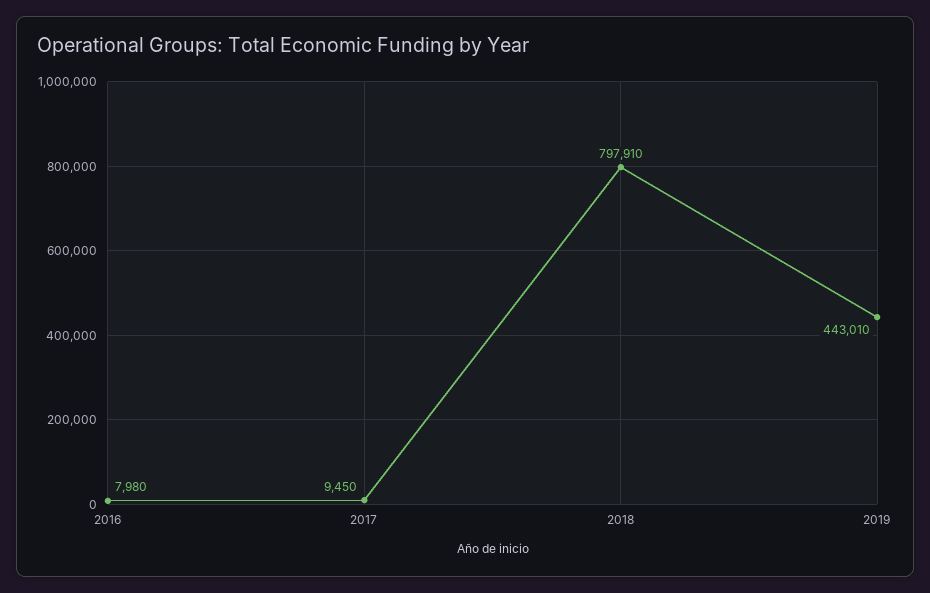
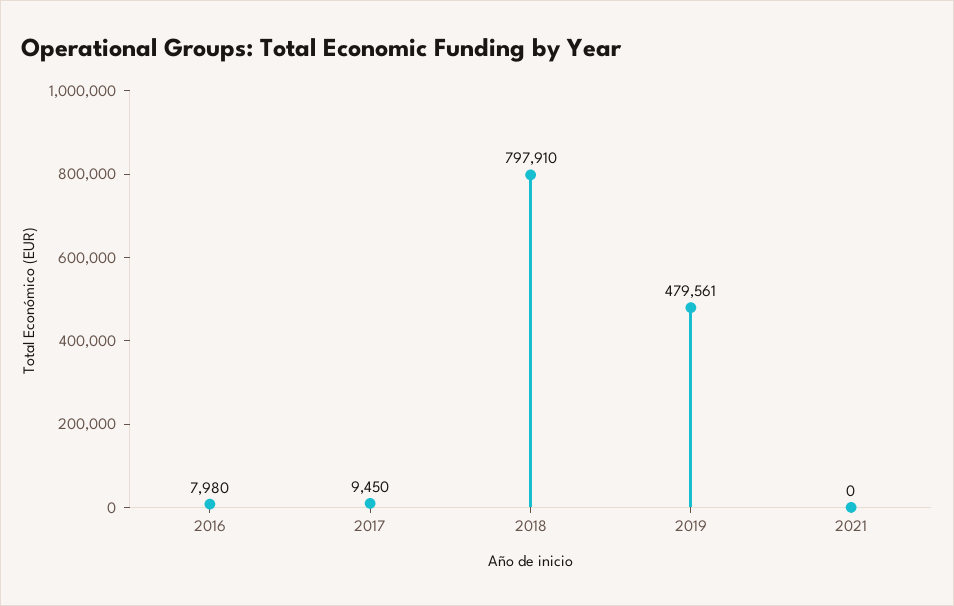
2019: 443010 -> 479561
2021: none -> 0

